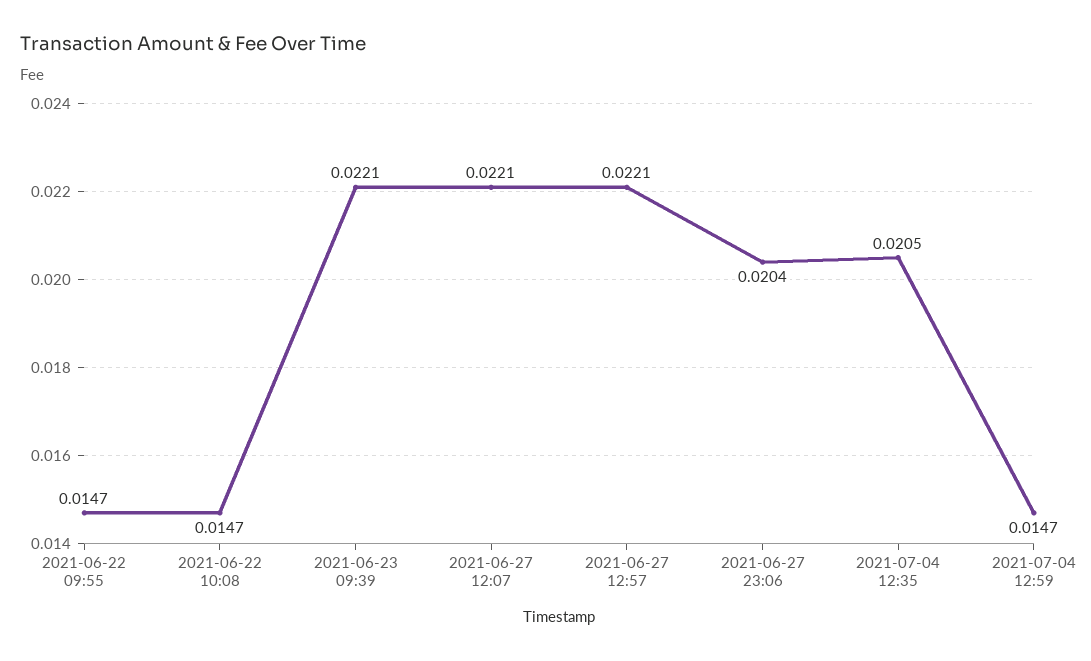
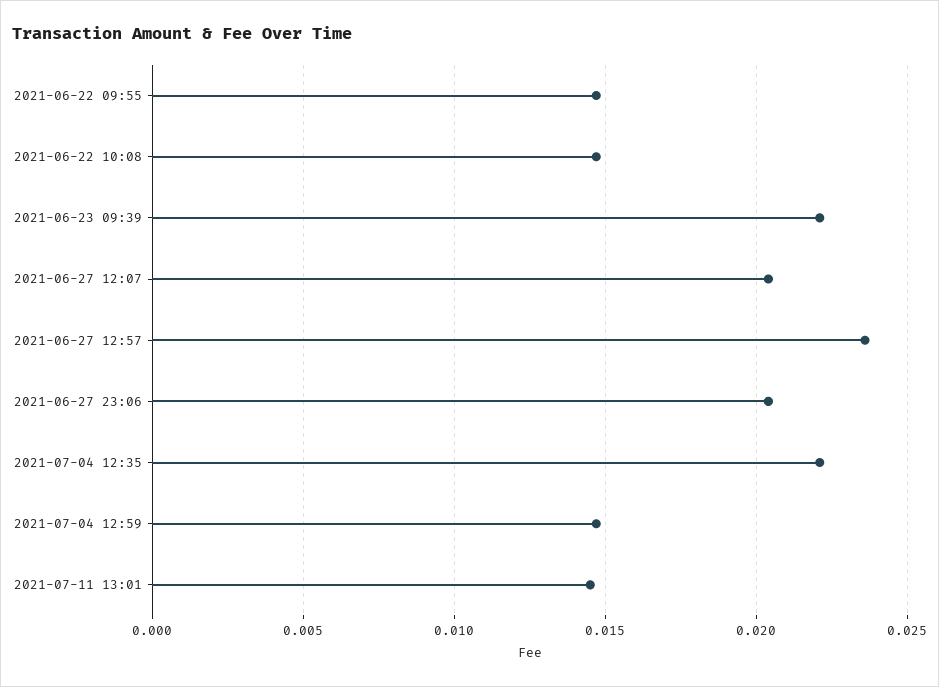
2021-06-27 12:07: 0.0221 -> 0.0205
2021-06-27 12:57: 0.0221 -> 0.0235
2021-07-04 12:35: 0.0205 -> 0.022
2021-07-11 13:01: none -> 0.0145

